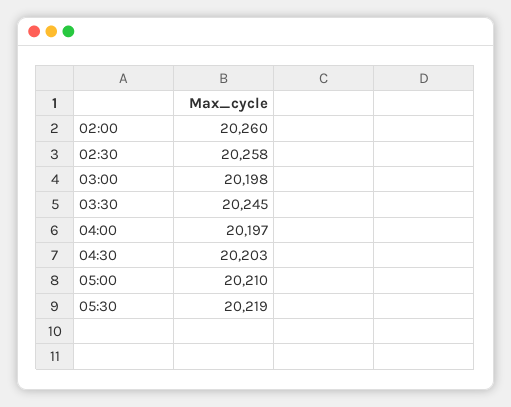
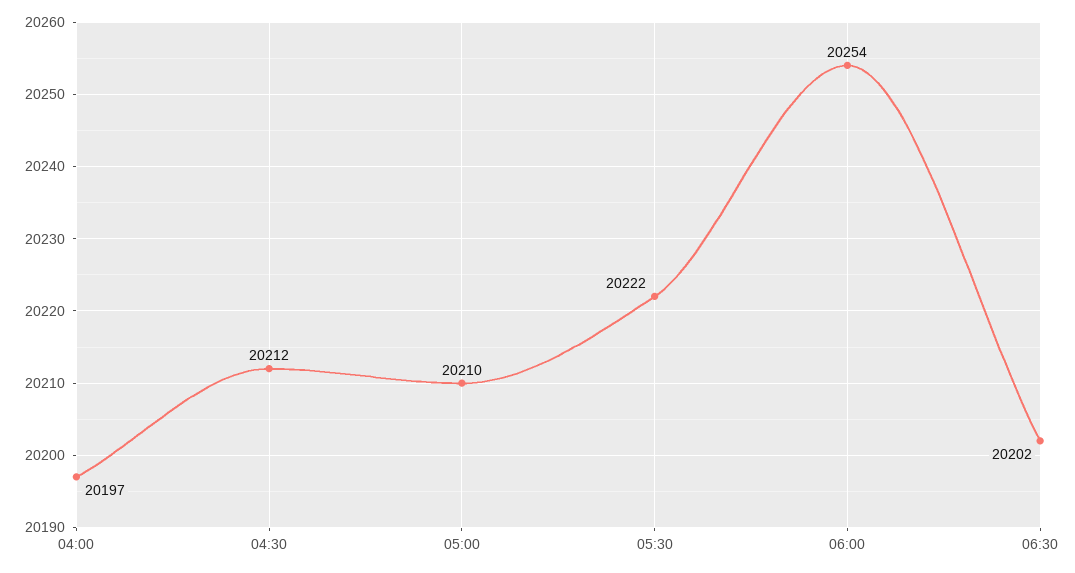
02:00: 20260 -> none
02:30: 20258 -> none
03:00: 20198 -> none
03:30: 20245 -> none
04:30: 20203 -> 20212
05:30: 20219 -> 20222
06:00: none -> 20254
06:30: none -> 20202

